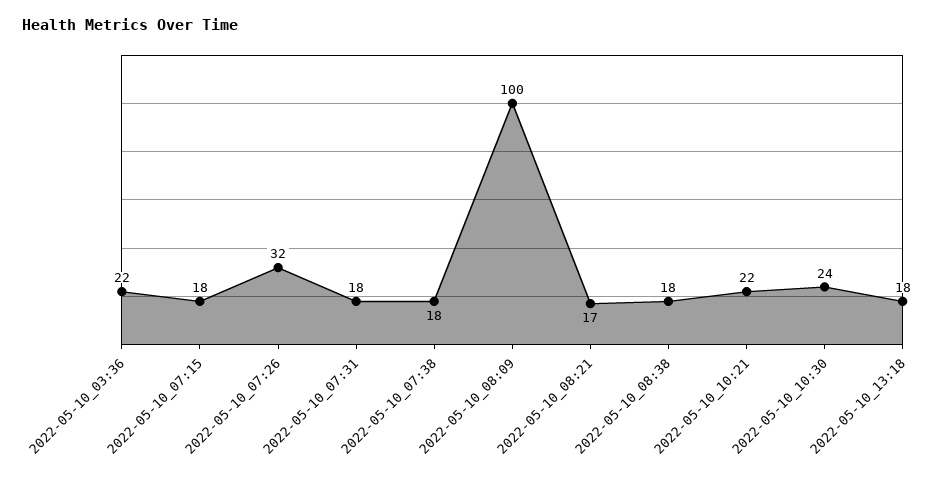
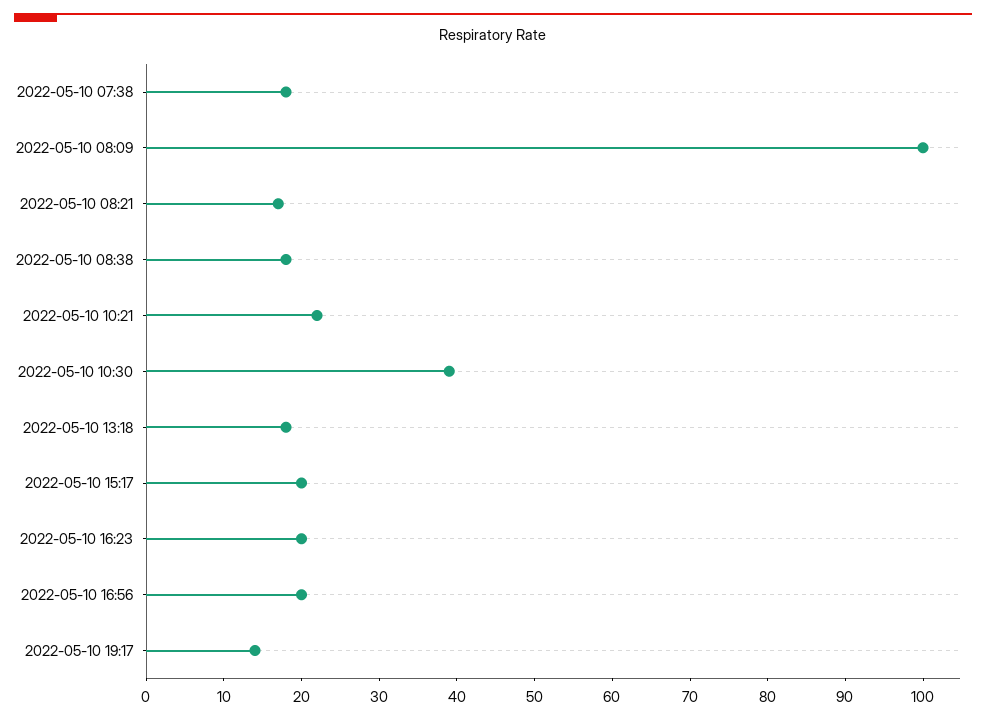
2022-05-10_03:36: 22 -> none
2022-05-10_07:15: 18 -> none
2022-05-10_07:26: 32 -> none
2022-05-10_07:31: 18 -> none
2022-05-10_10:30: 24 -> 40
2022-05-10 15:17: none -> 20
2022-05-10 16:23: none -> 20
2022-05-10 16:56: none -> 20
2022-05-10 19:17: none -> 15

